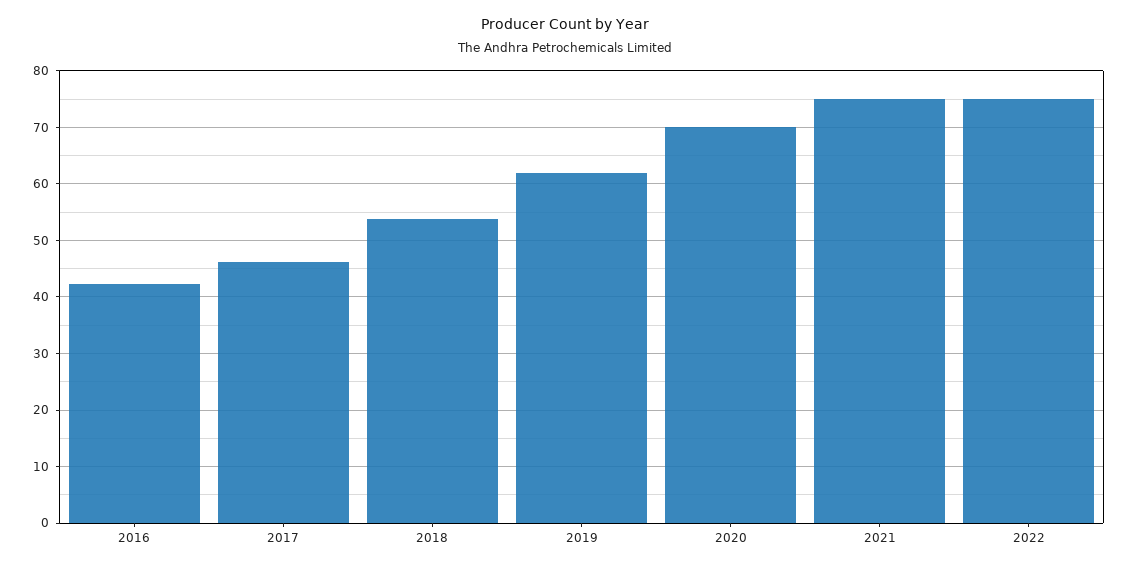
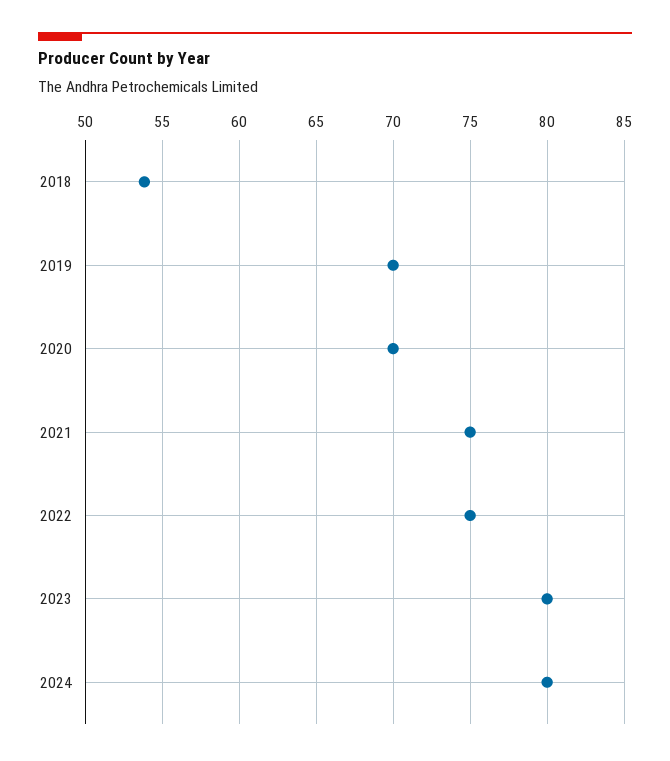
2016: 42 -> none
2017: 46 -> none
2019: 62 -> 70
2023: none -> 80
2024: none -> 80

